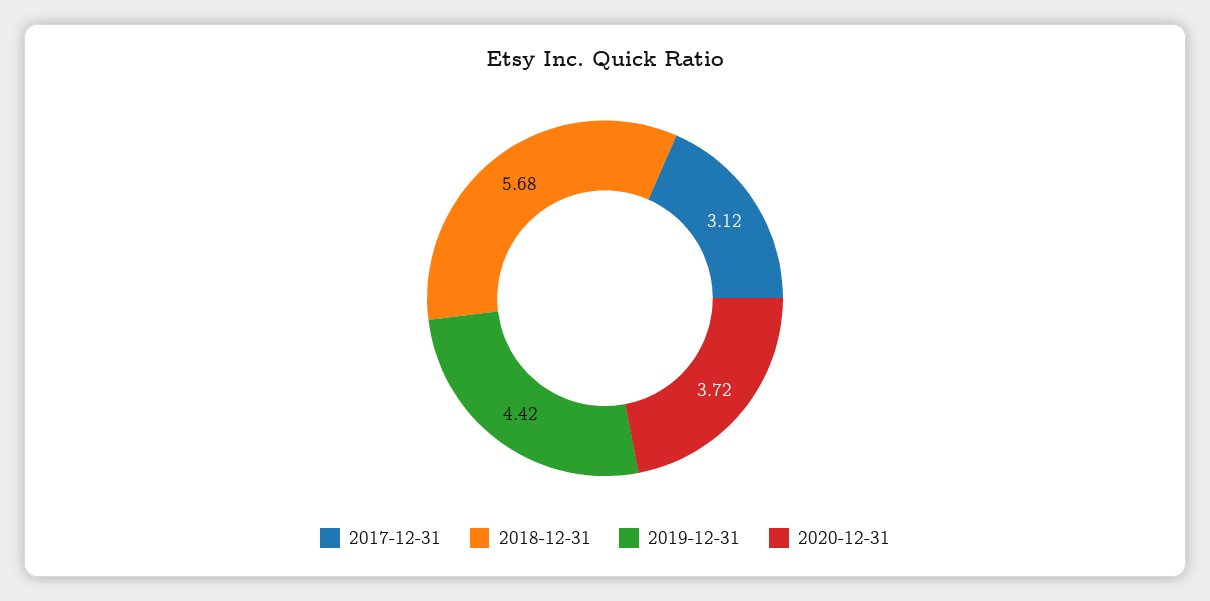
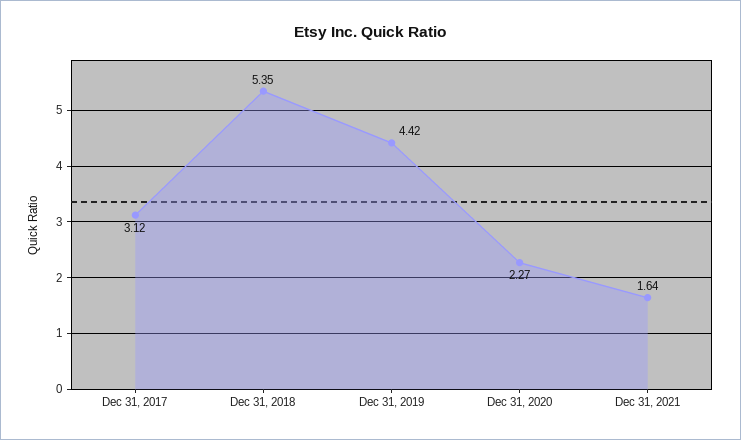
2018-12-31: 5.68 -> 5.35
2020-12-31: 3.72 -> 2.27
Dec 31, 2021: none -> 1.64

